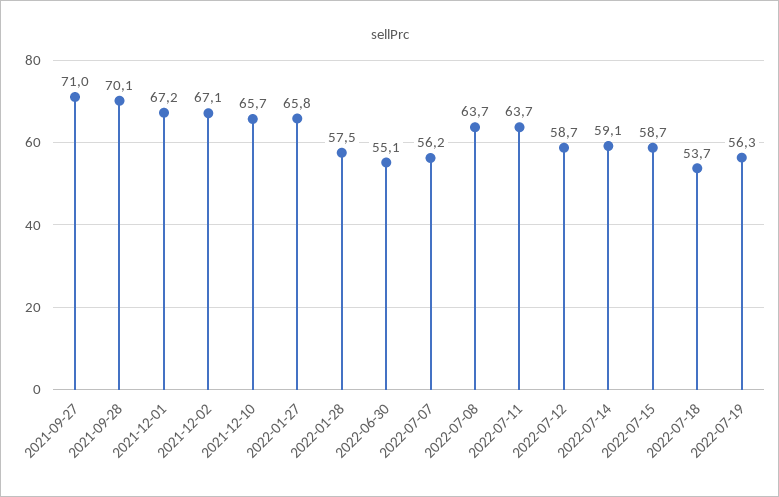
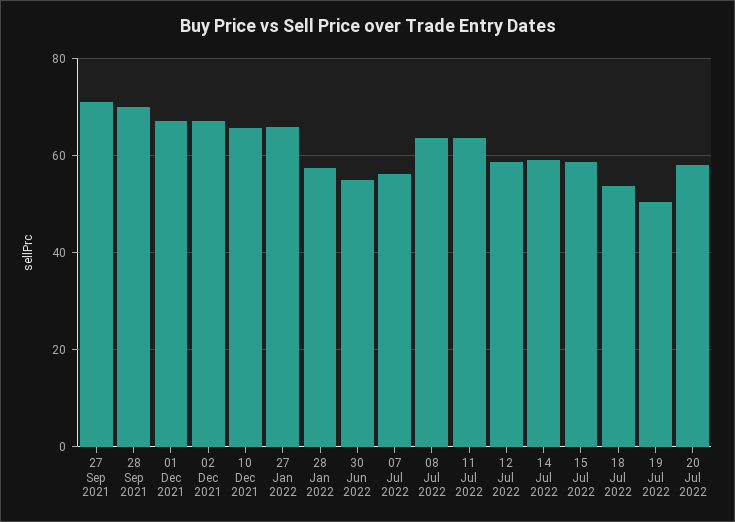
2022-07-19: 56.3 -> 50
20 Jul 2022: none -> 58

